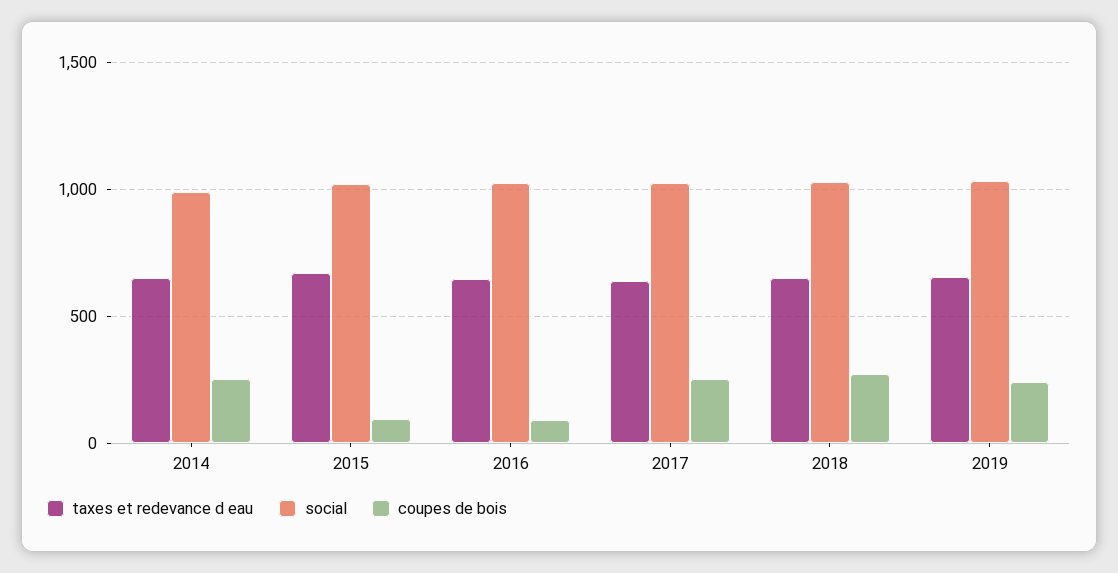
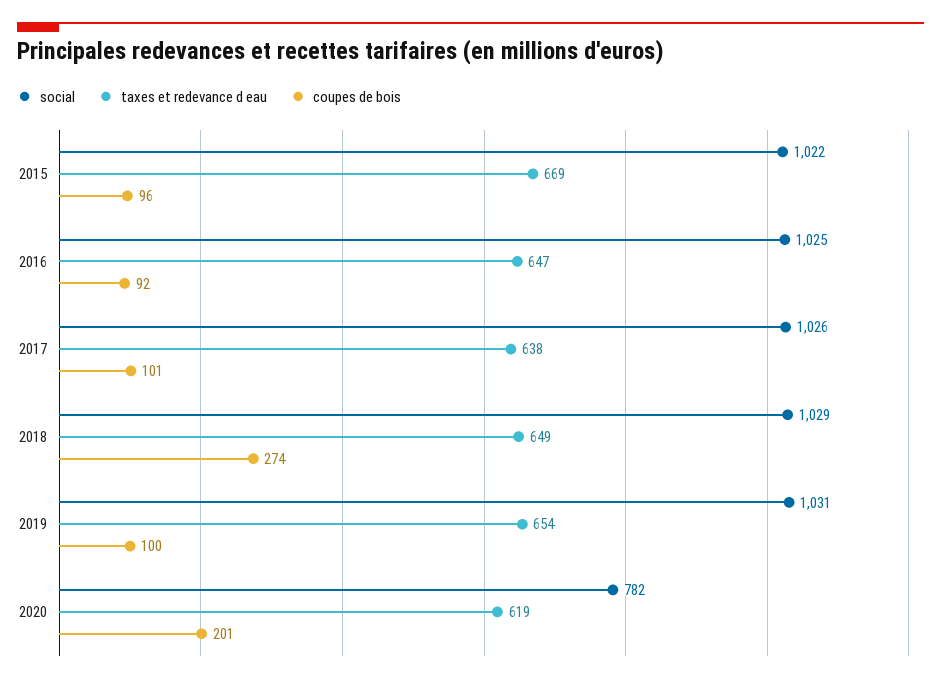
taxes et redevance d eau, 2014: 650 -> none
social, 2014: 1000 -> none
coupes de bois, 2014: 250 -> none
coupes de bois, 2017: 250 -> 101
coupes de bois, 2019: 250 -> 100
social, 2020: none -> 782
taxes et redevance d eau, 2020: none -> 619
coupes de bois, 2020: none -> 201

